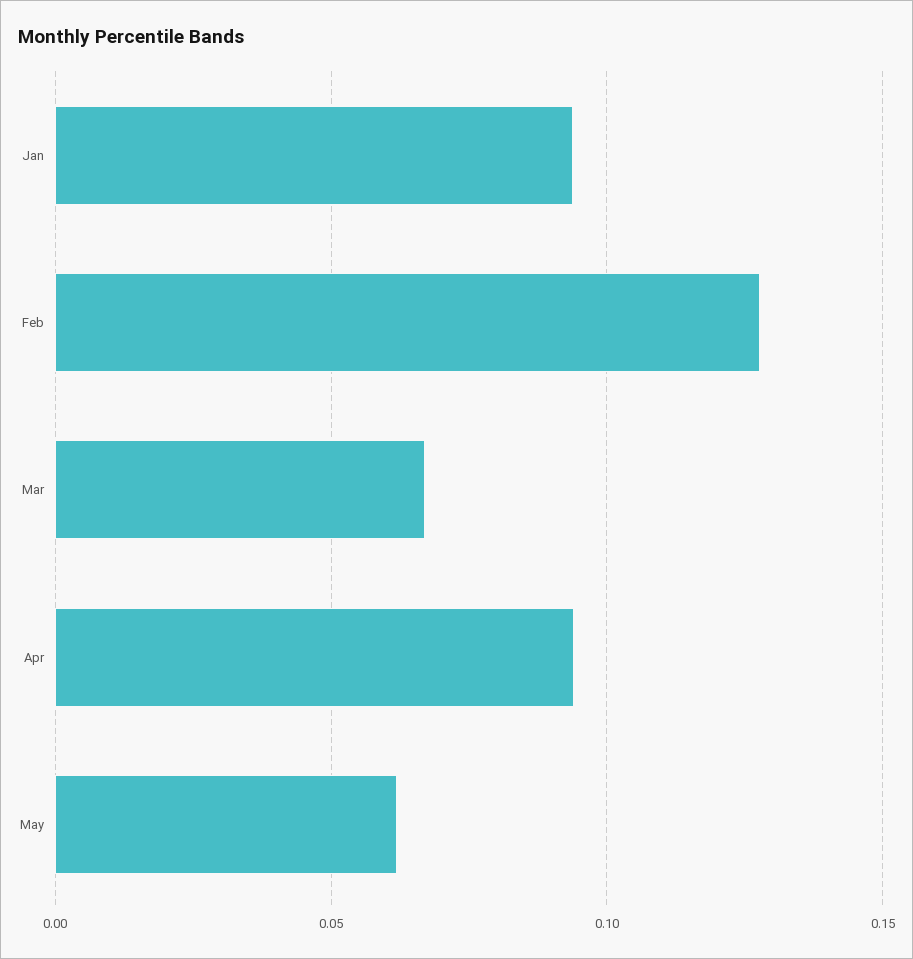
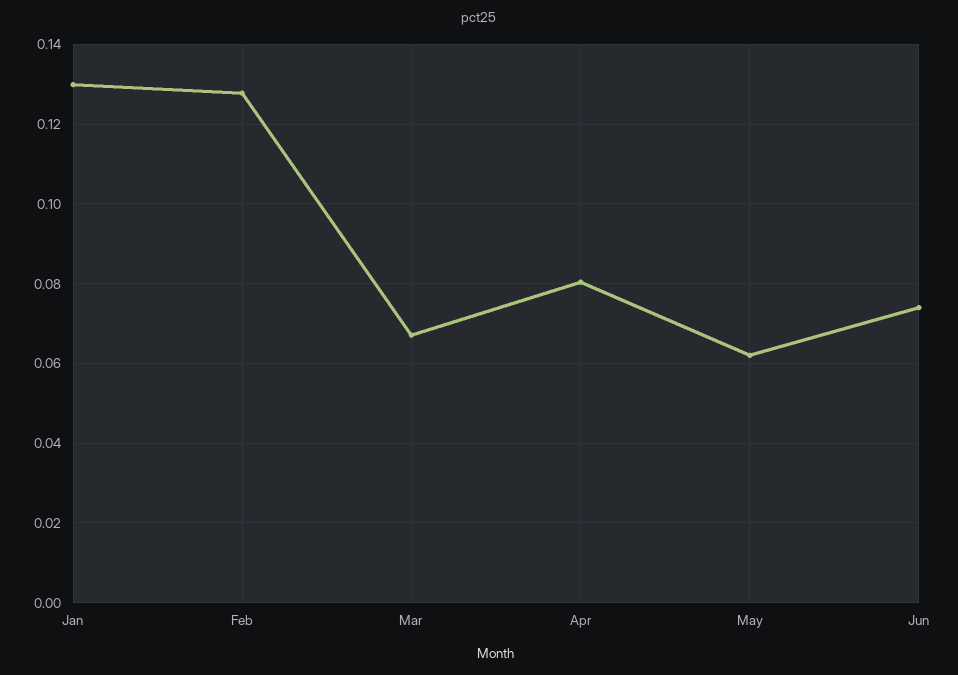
Jan: 0.095 -> 0.13
Apr: 0.095 -> 0.08
Jun: none -> 0.074

